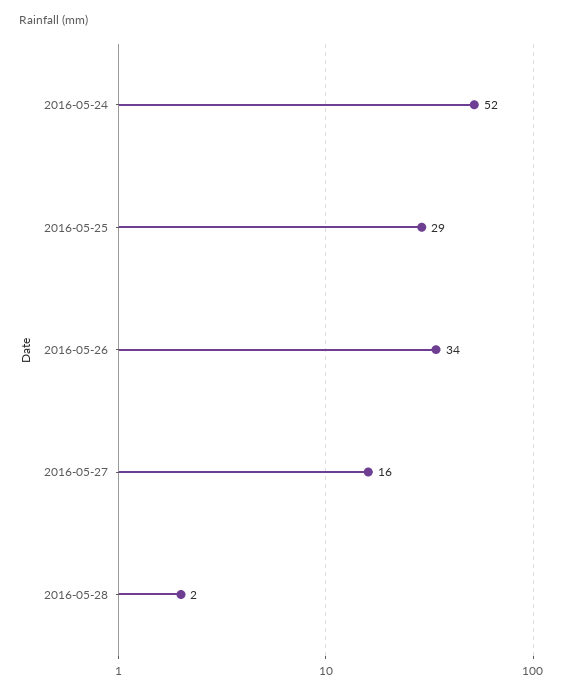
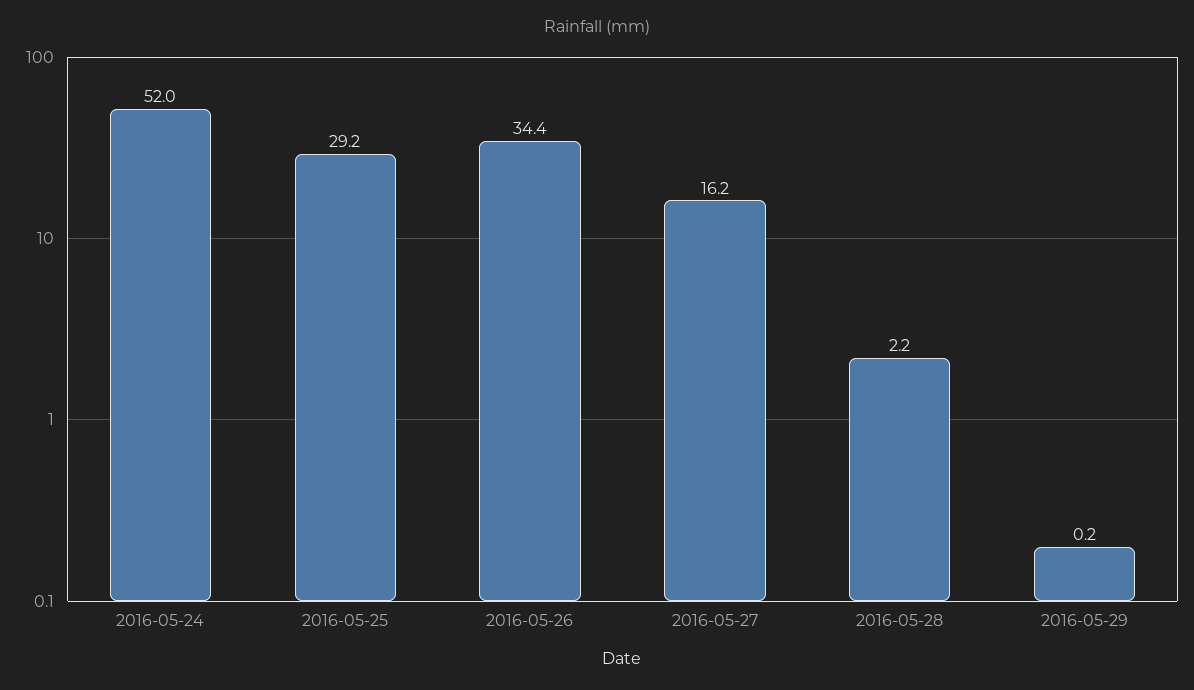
2016-05-29: none -> 0.2

